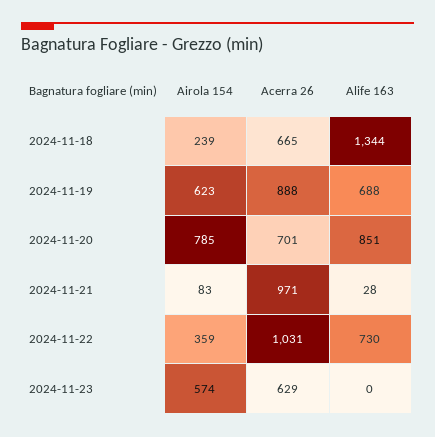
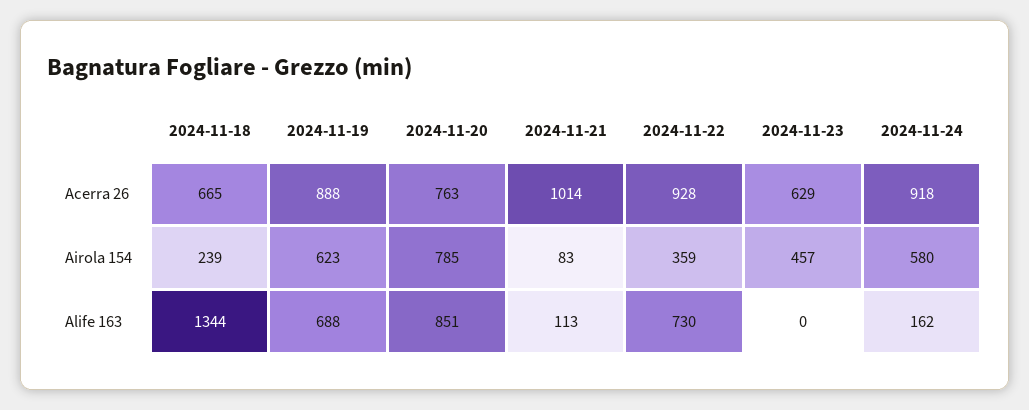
Acerra 26, 2024-11-20: 701 -> 763
Acerra 26, 2024-11-21: 971 -> 1014
Alife 163, 2024-11-21: 28 -> 113
Acerra 26, 2024-11-22: 1031 -> 928
Airola 154, 2024-11-23: 574 -> 457
Acerra 26, 2024-11-24: none -> 918
Airola 154, 2024-11-24: none -> 580
Alife 163, 2024-11-24: none -> 162

